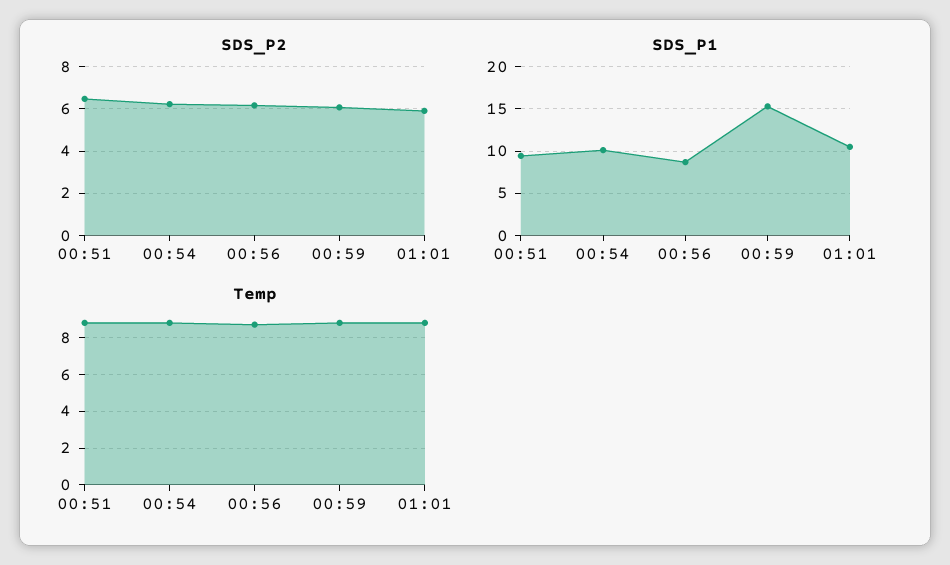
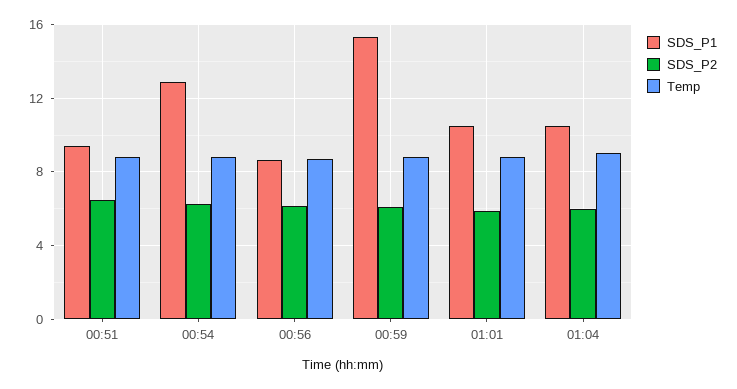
SDS_P1, 00:54: 10 -> 13
SDS_P1, 01:04: none -> 10.5
SDS_P2, 01:04: none -> 6
Temp, 01:04: none -> 9

